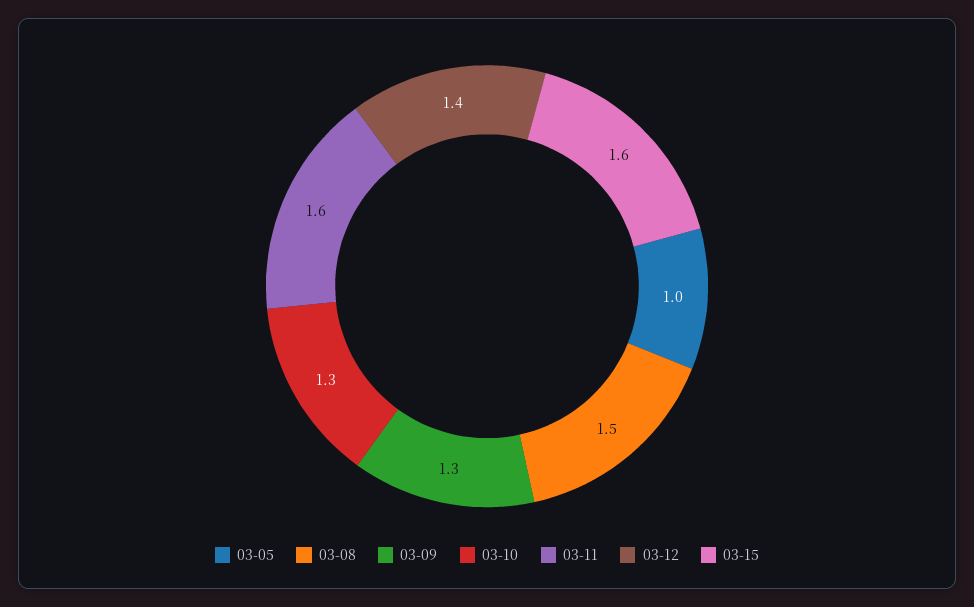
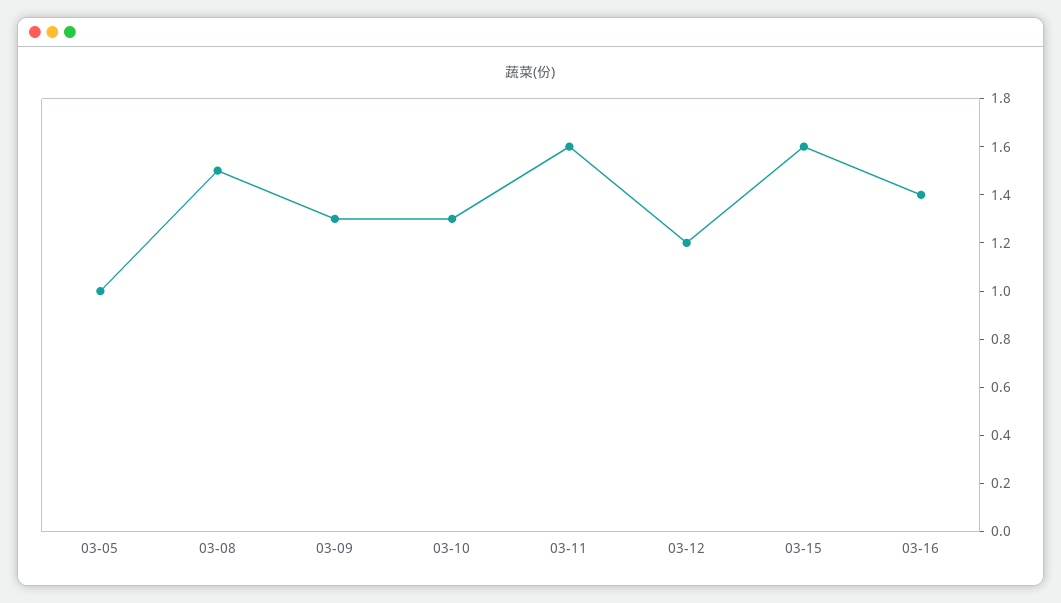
03-12: 1.4 -> 1.2
03-16: none -> 1.4

